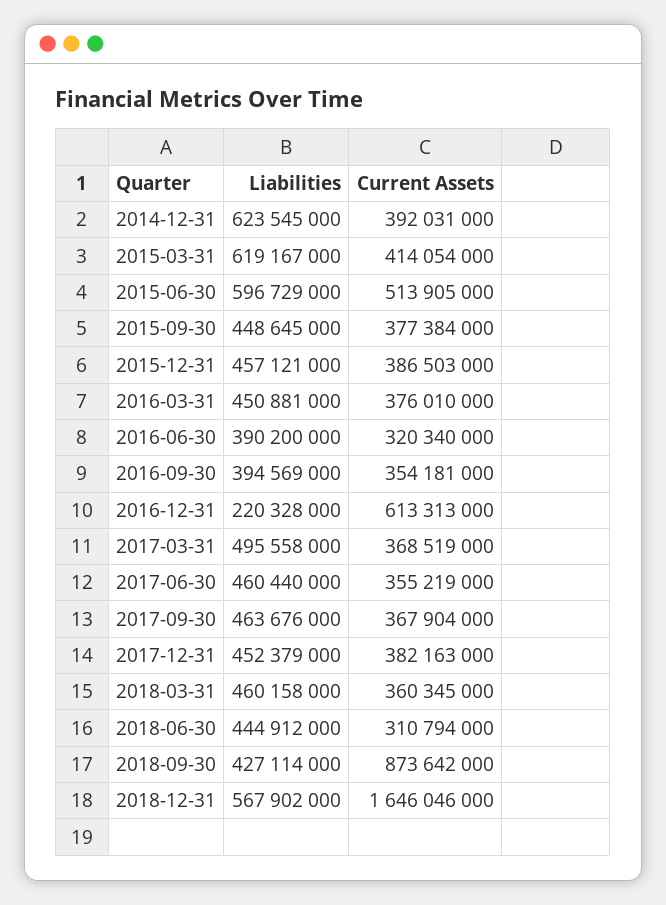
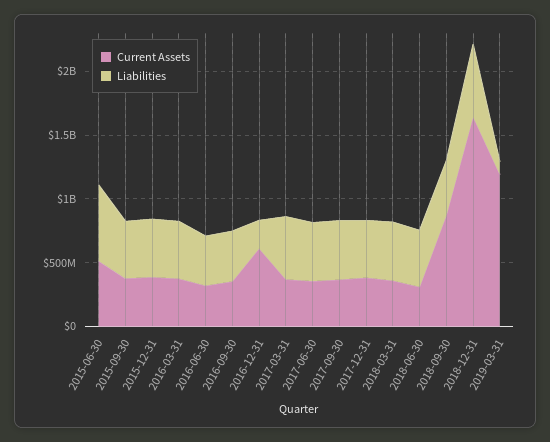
Liabilities, 2014-12-31: 623545000 -> none
Current Assets, 2014-12-31: 392031000 -> none
Liabilities, 2015-03-31: 619167000 -> none
Current Assets, 2015-03-31: 414054000 -> none
Current Assets, 2019-03-31: none -> 1200000000
Liabilities, 2019-03-31: none -> 100000000

